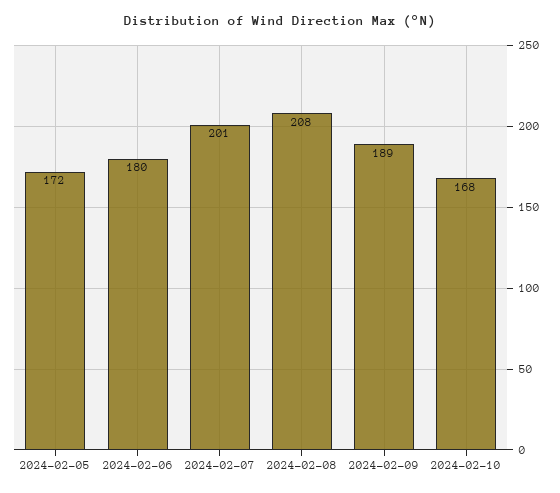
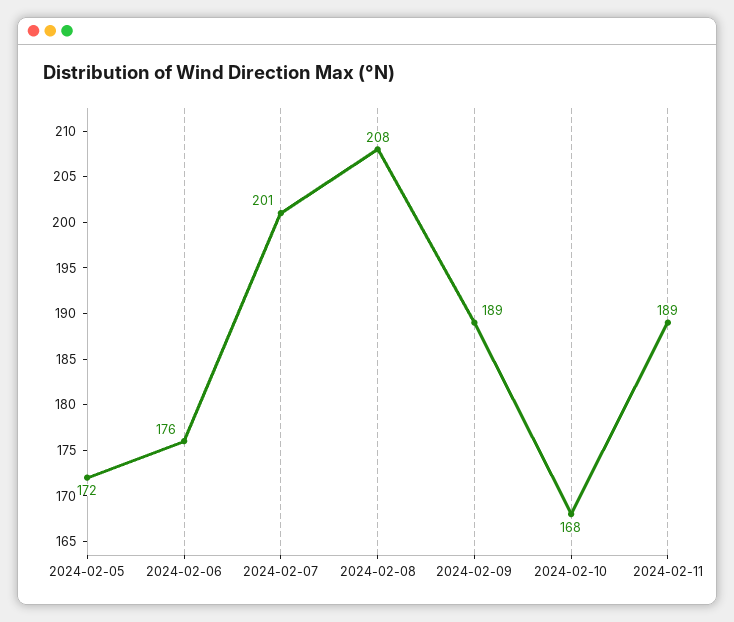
2024-02-06: 180 -> 176
2024-02-11: none -> 189

